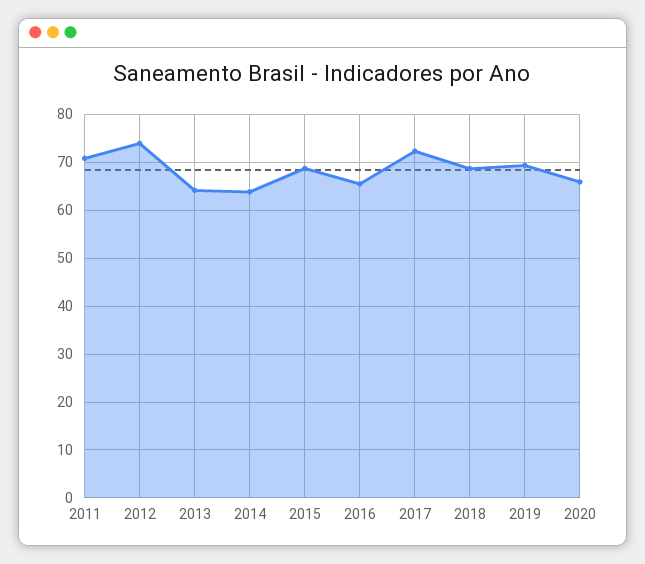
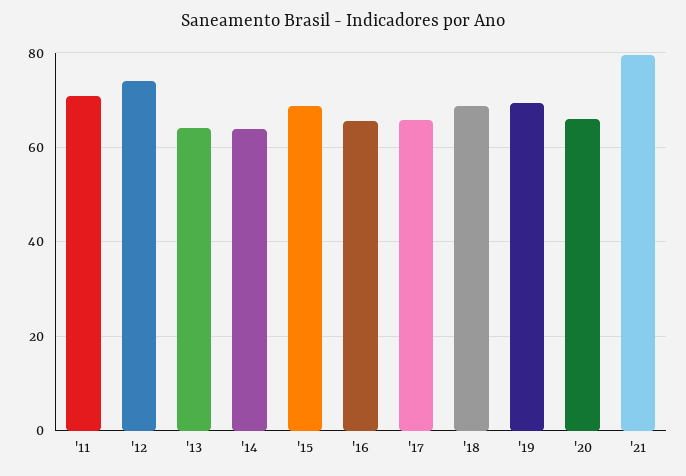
2017: 72 -> 66
'21: none -> 80

